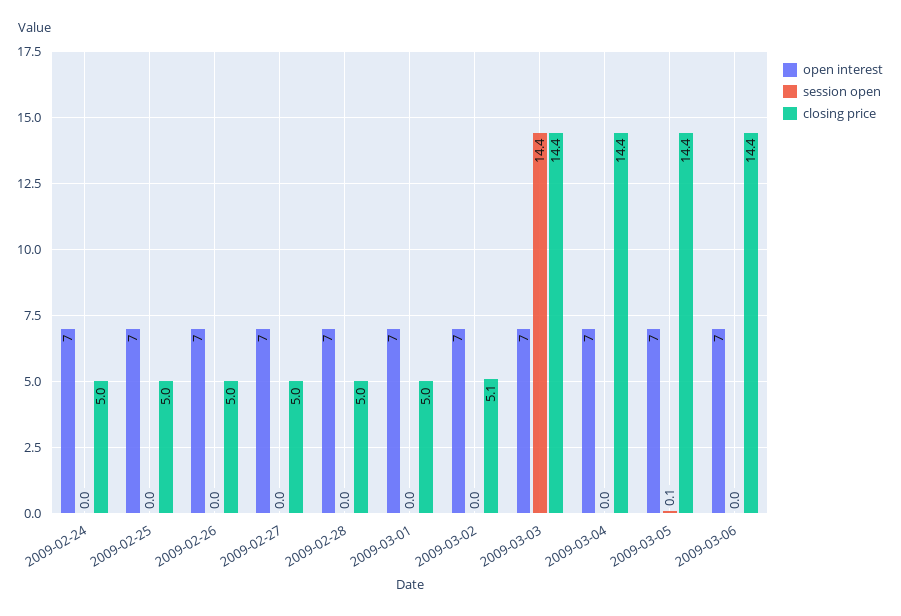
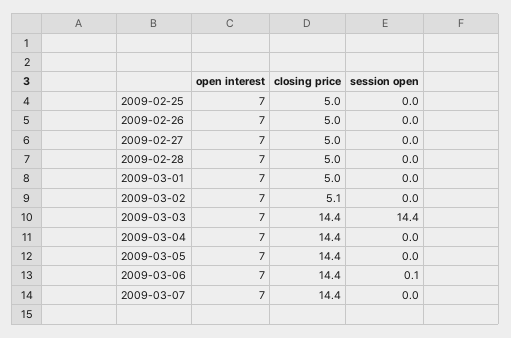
open interest, 2009-02-24: 7 -> none
session open, 2009-02-24: 0 -> none
closing price, 2009-02-24: 5 -> none
session open, 2009-03-05: 0.1 -> 0
session open, 2009-03-06: 0 -> 0.1
open interest, 2009-03-07: none -> 7
closing price, 2009-03-07: none -> 14.4
session open, 2009-03-07: none -> 0

